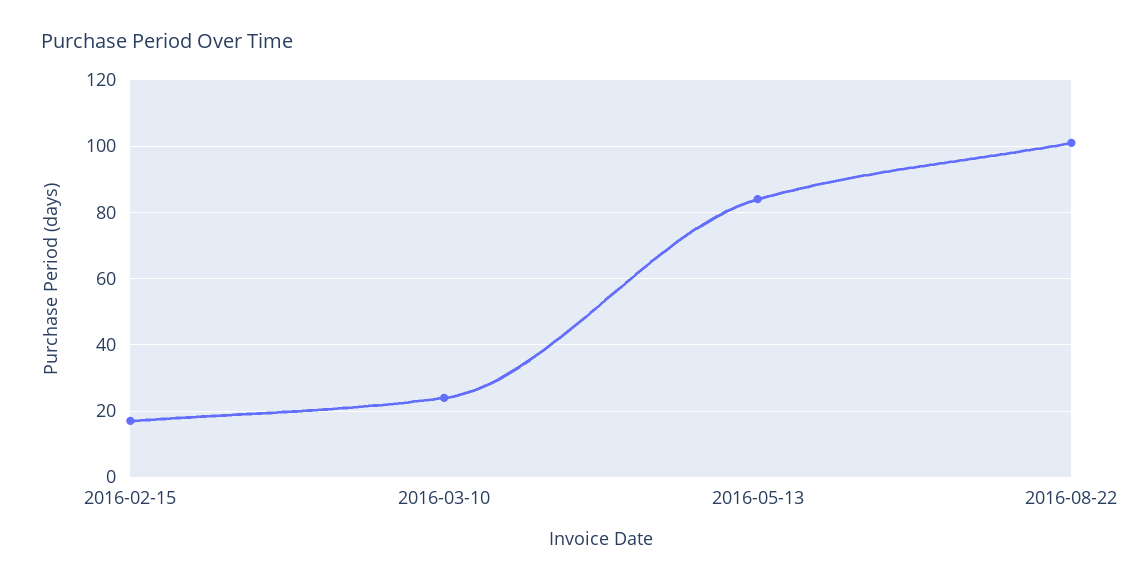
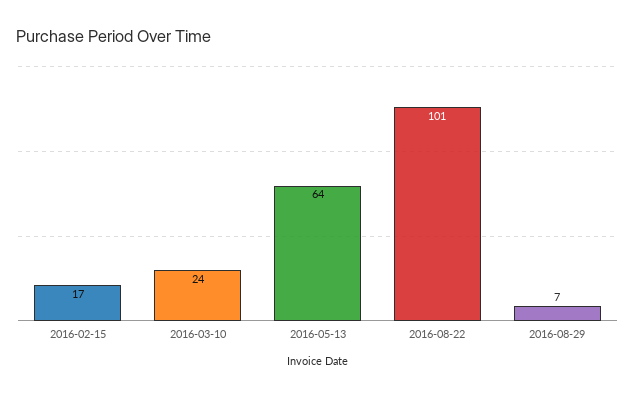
2016-05-13: 85 -> 64
2016-08-29: none -> 7

